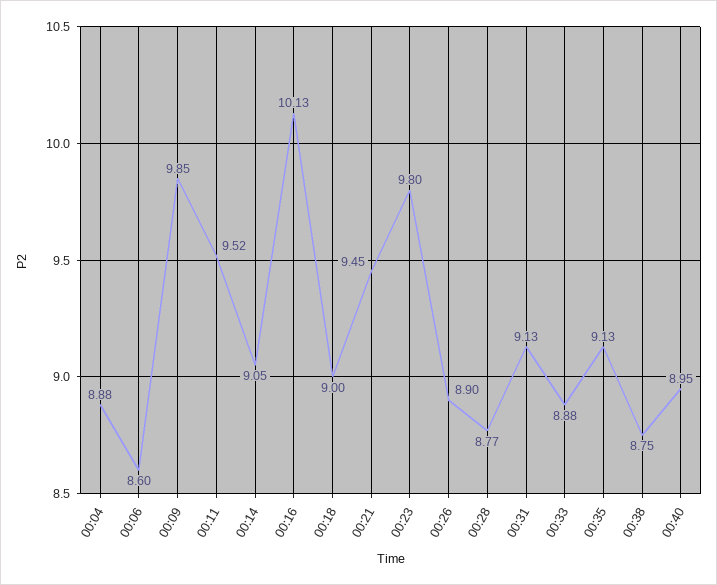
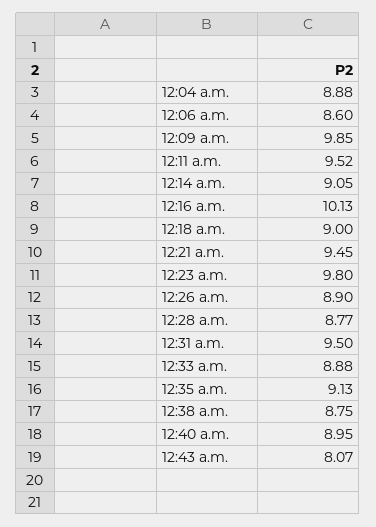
00:31: 9.13 -> 9.5
12:43 a.m.: none -> 8.07

